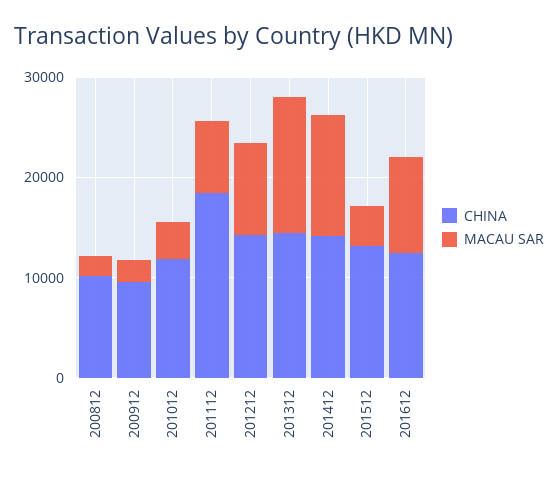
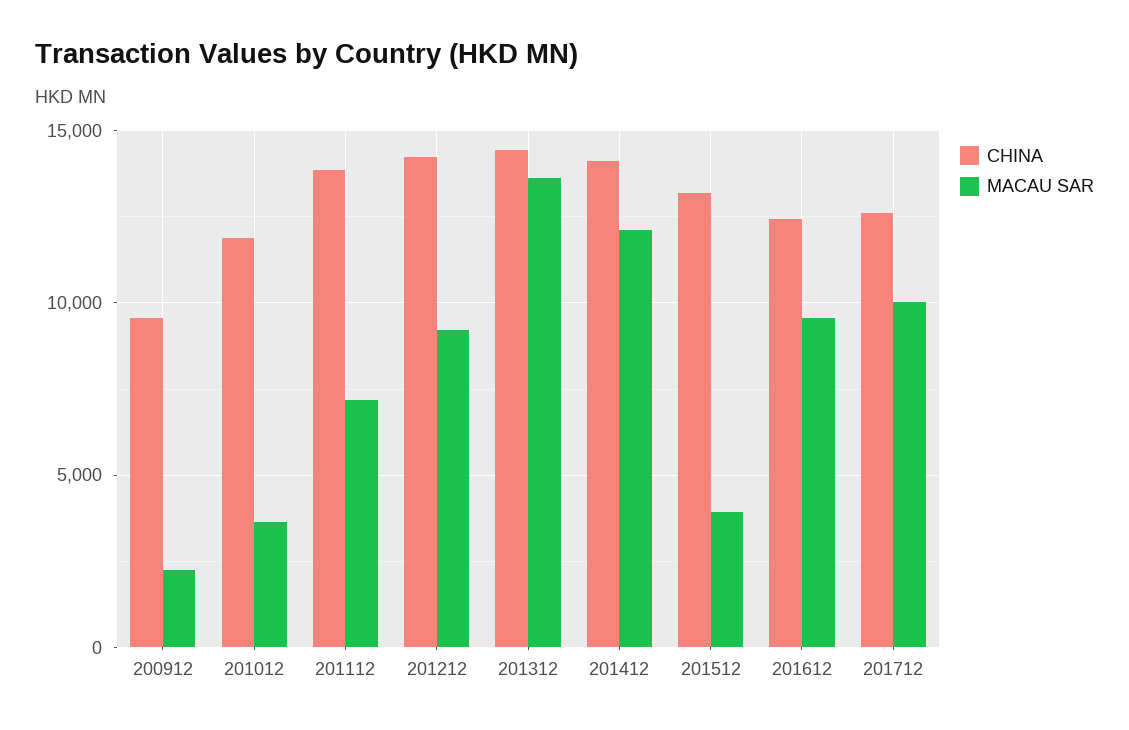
CHINA, 200812: 10000 -> none
MACAU SAR, 200812: 2000 -> none
CHINA, 201112: 18000 -> 14000
CHINA, 201712: none -> 12500
MACAU SAR, 201712: none -> 10000

